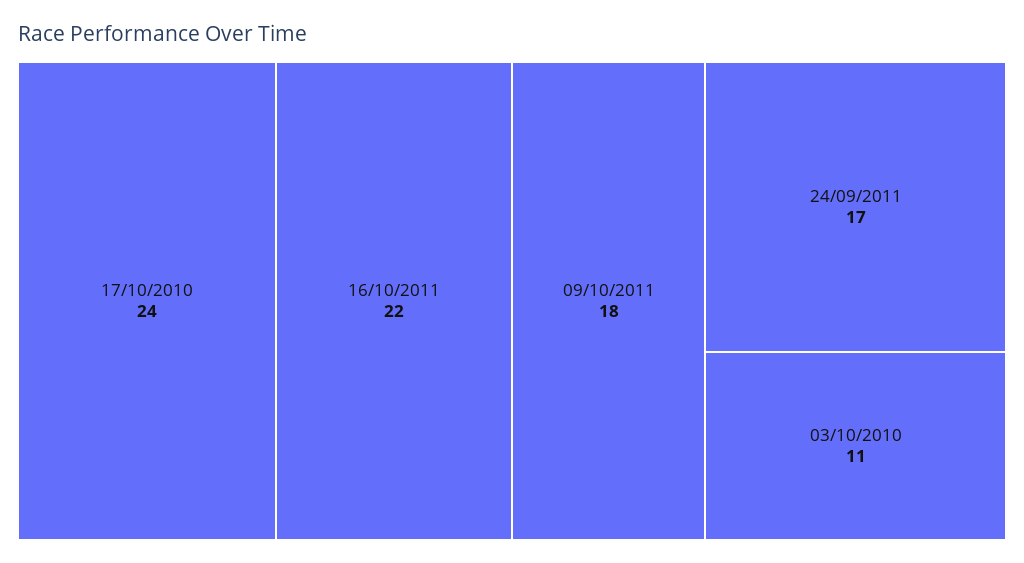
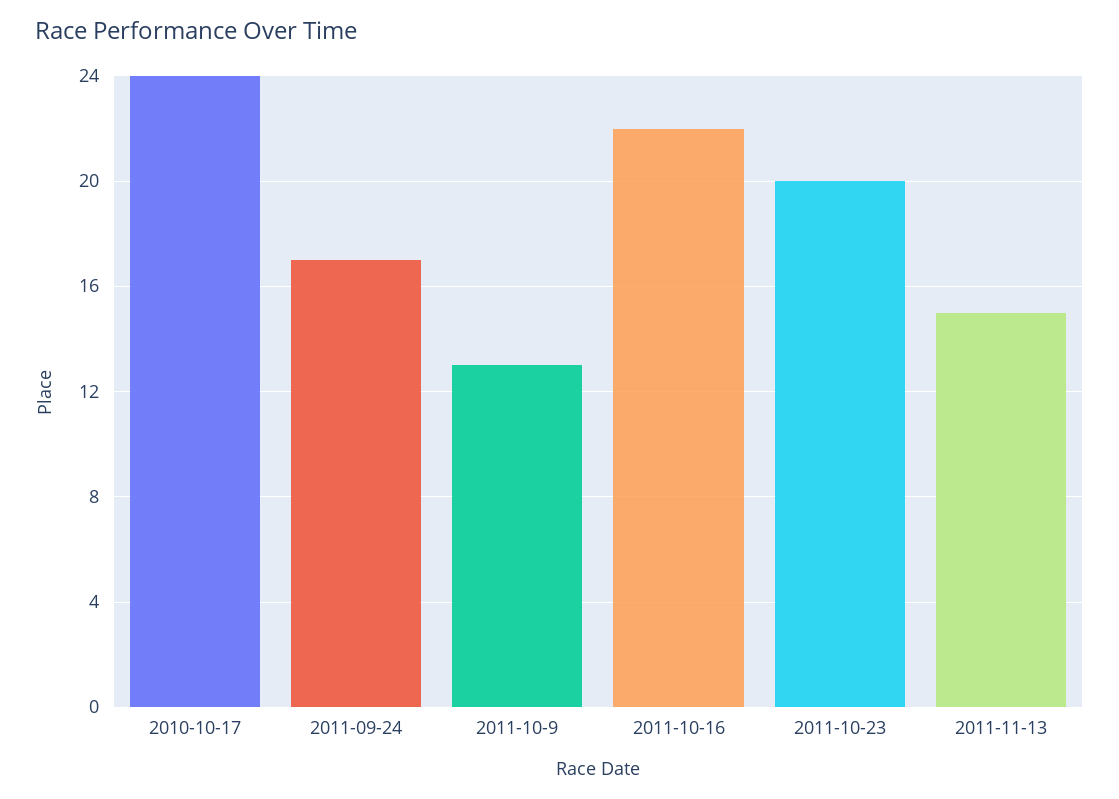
09/10/2011: 18 -> 13
03/10/2010: 11 -> none
2011-10-23: none -> 20
2011-11-13: none -> 15

